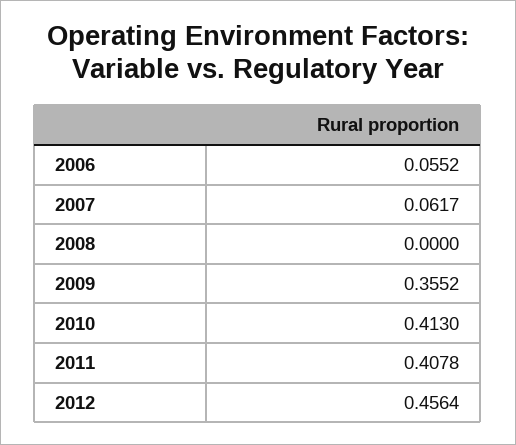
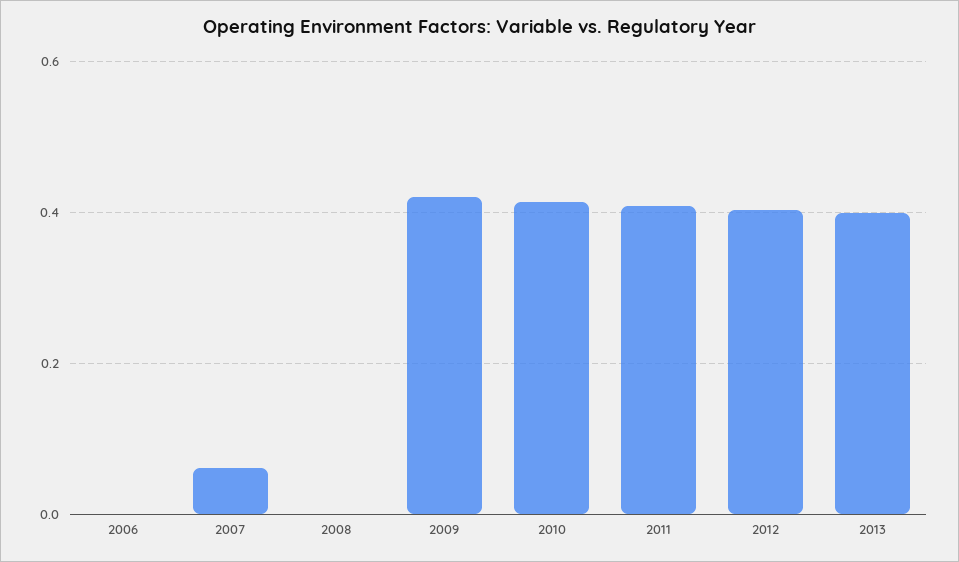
2006: 0.0552 -> 0
2009: 0.3552 -> 0.42
2012: 0.4564 -> 0.4
2013: none -> 0.4

